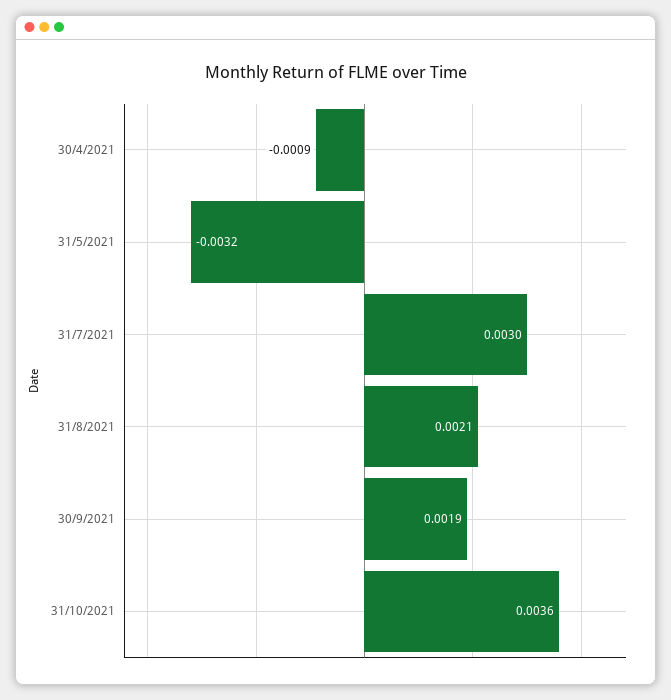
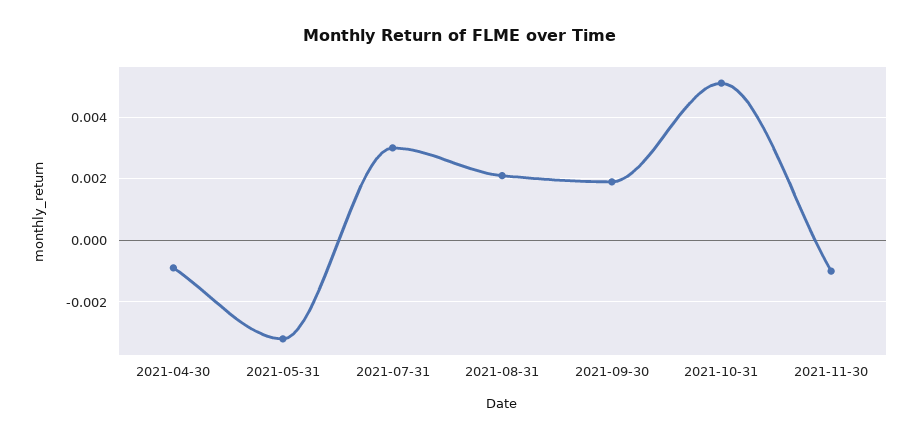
31/10/2021: 0.0036 -> 0.005
2021-11-30: none -> -0.001

